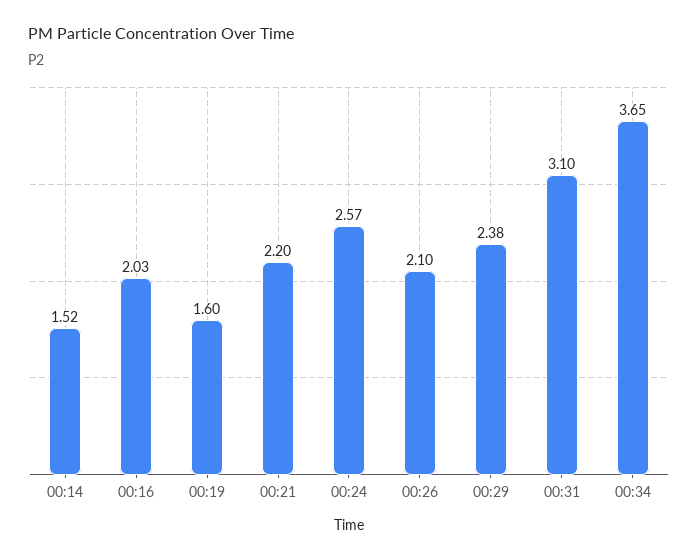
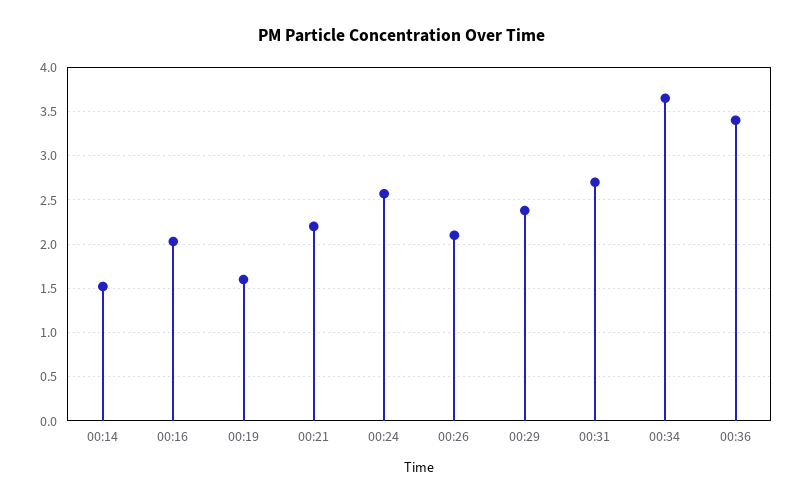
00:31: 3.1 -> 2.7
00:36: none -> 3.4

